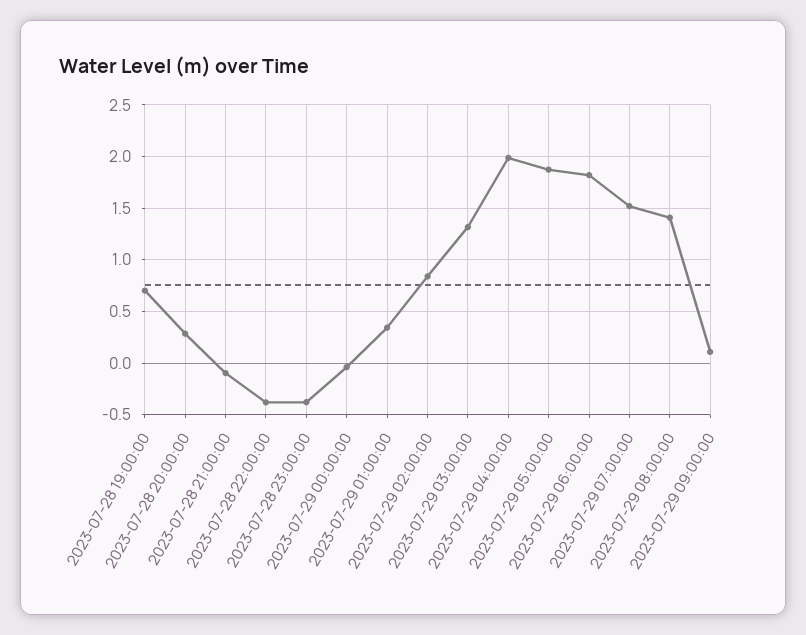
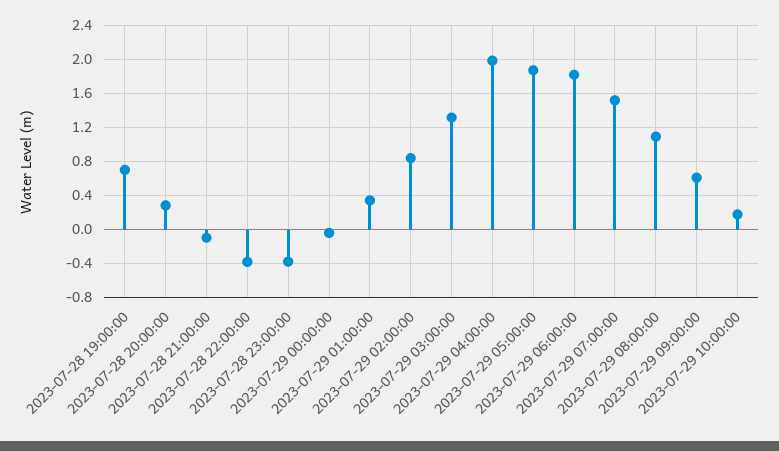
2023-07-29 08:00:00: 1.4 -> 1.1
2023-07-29 09:00:00: 0.1 -> 0.6
2023-07-29 10:00:00: none -> 0.2

